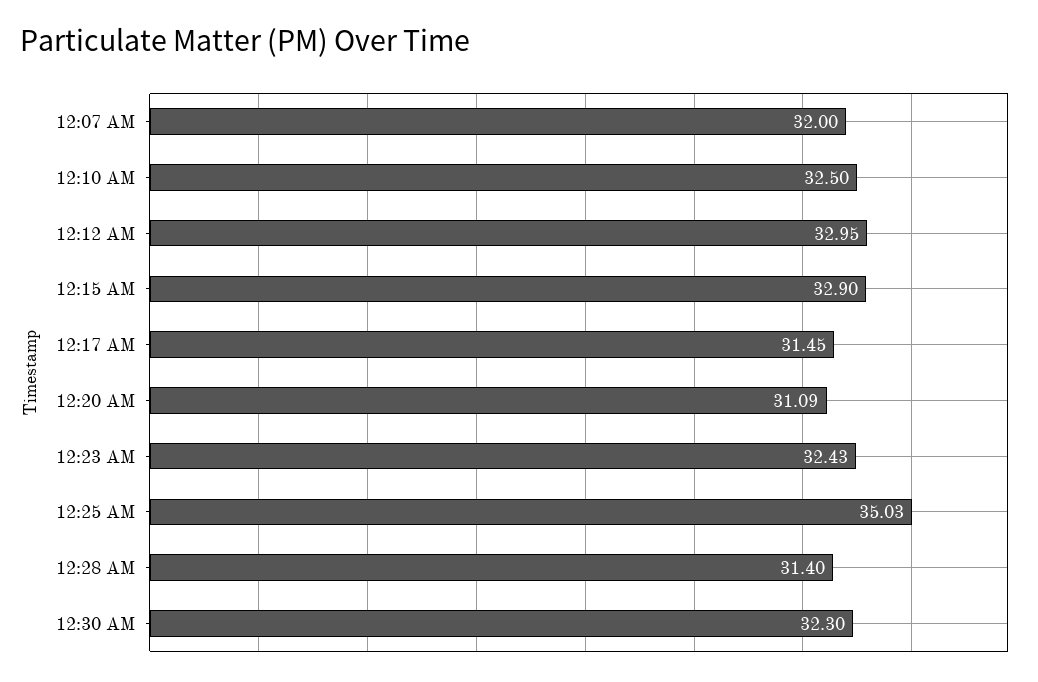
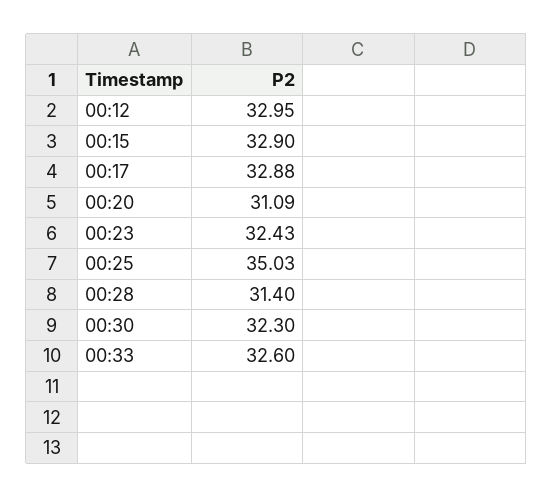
12:07 AM: 32 -> none
12:10 AM: 32.5 -> none
12:17 AM: 31.45 -> 32.88
00:33: none -> 32.6

